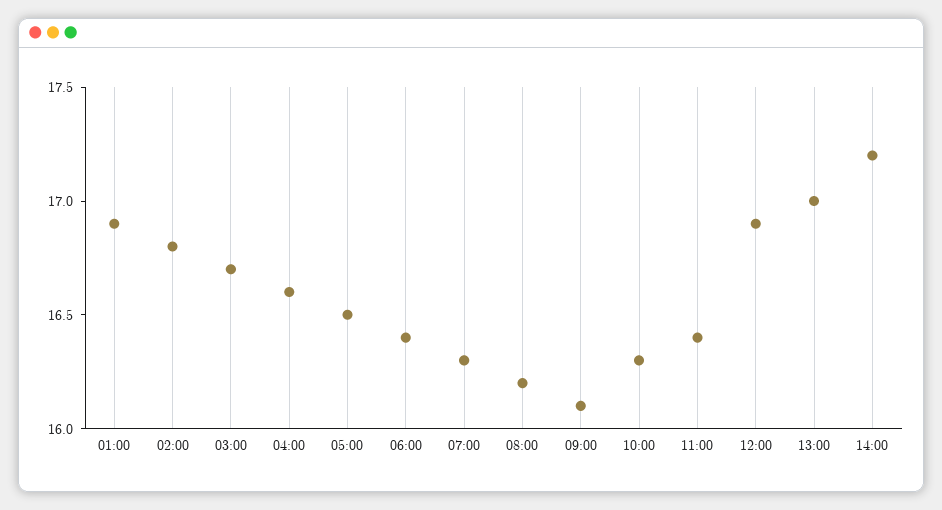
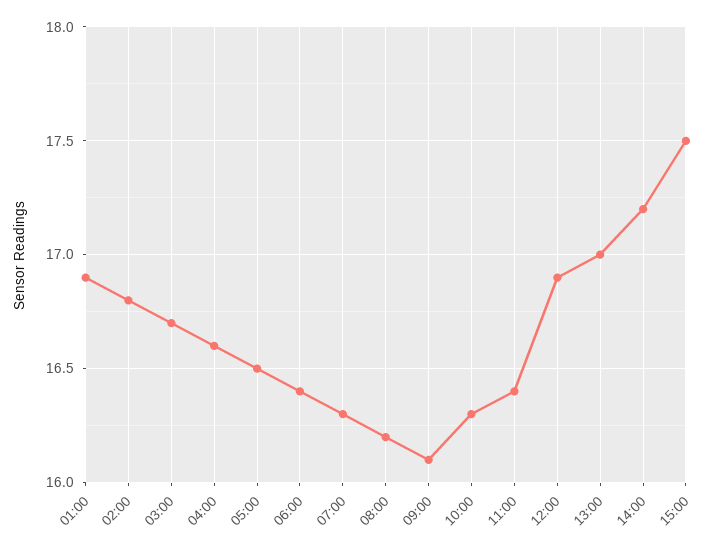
15:00: none -> 17.5

